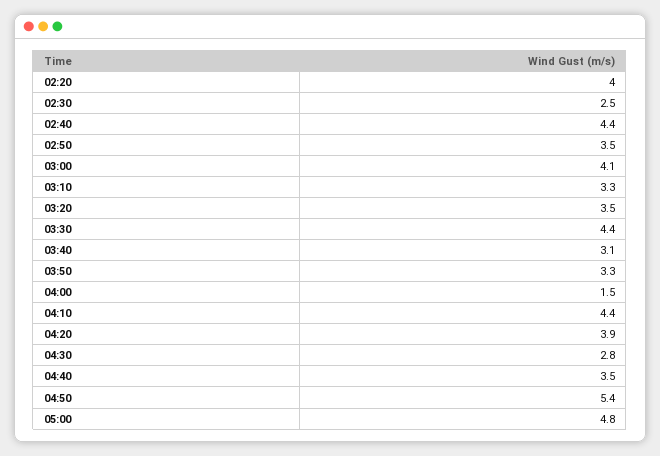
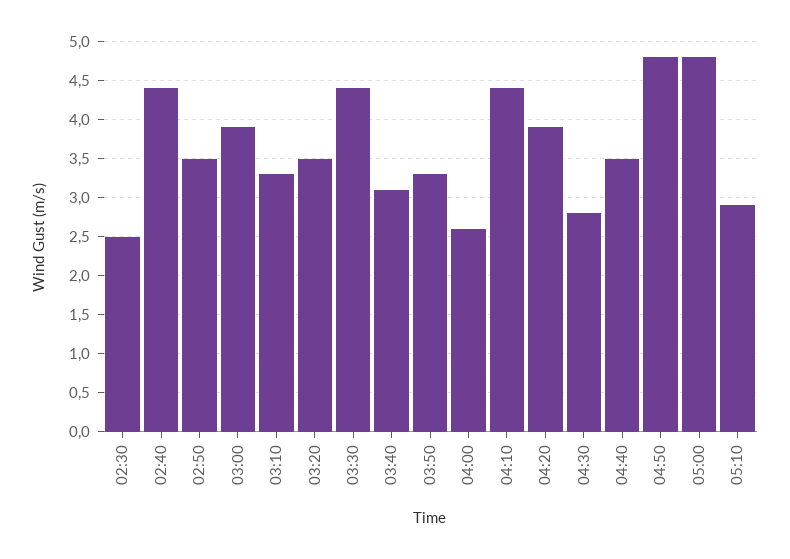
02:20: 4 -> none
03:00: 4.1 -> 3.9
04:00: 1.5 -> 2.6
04:50: 5.4 -> 4.8
05:10: none -> 2.9

